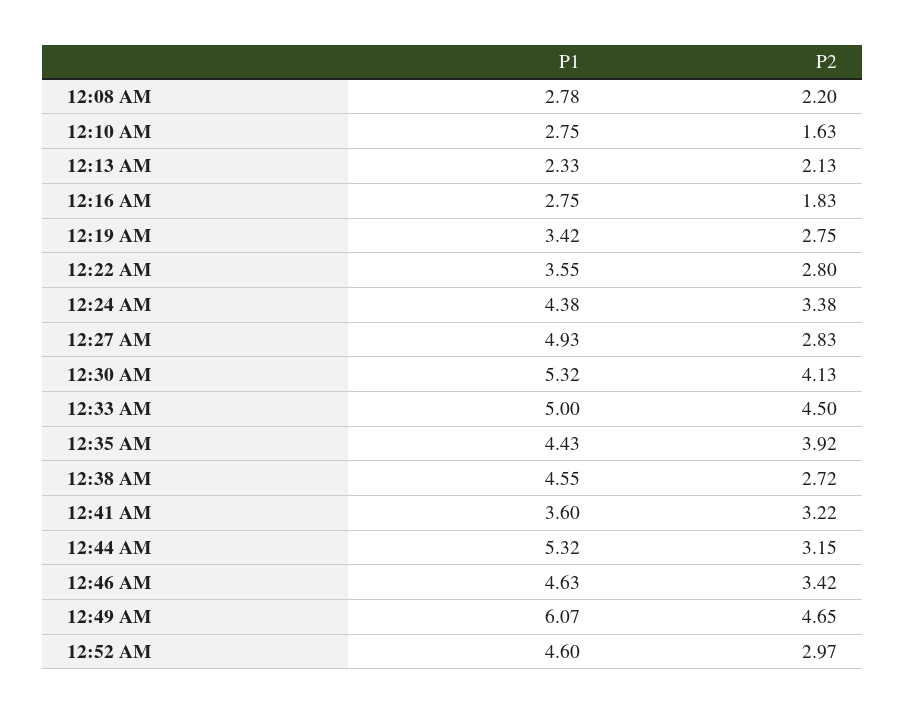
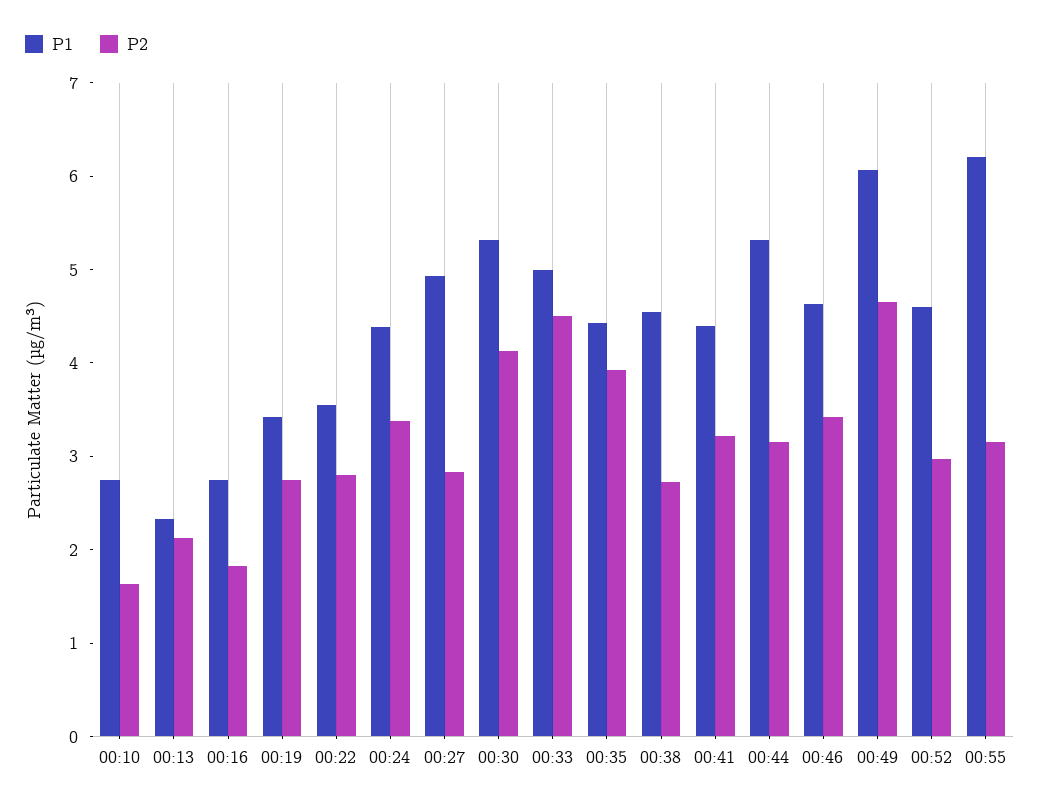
P1, 12:08 AM: 2.78 -> none
P2, 12:08 AM: 2.2 -> none
P1, 12:41 AM: 3.6 -> 4.4
P1, 00:55: none -> 6.2
P2, 00:55: none -> 3.2

